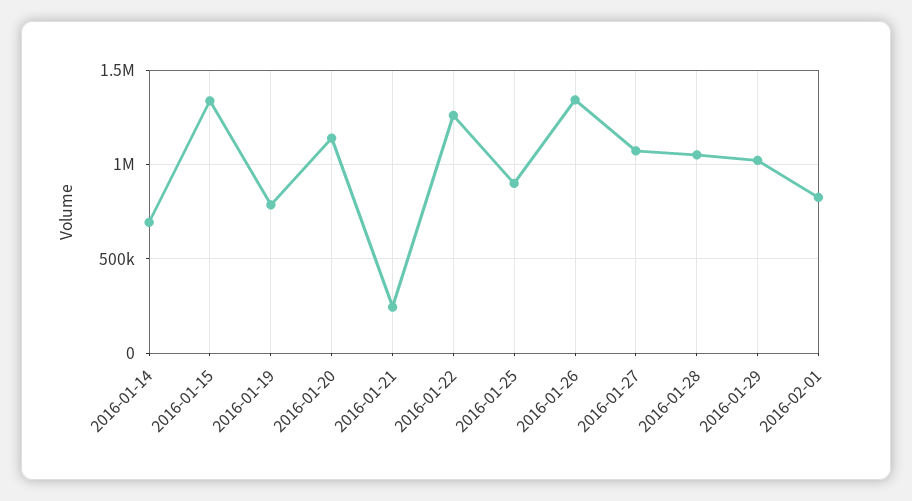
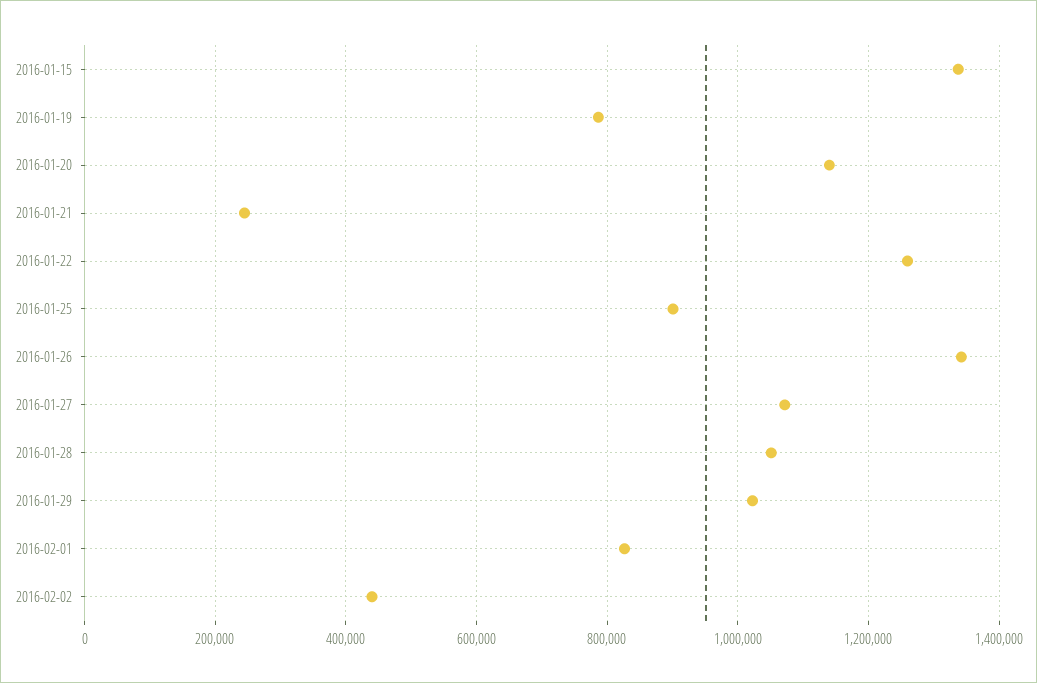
2016-01-14: 700000 -> none
2016-02-02: none -> 440000

